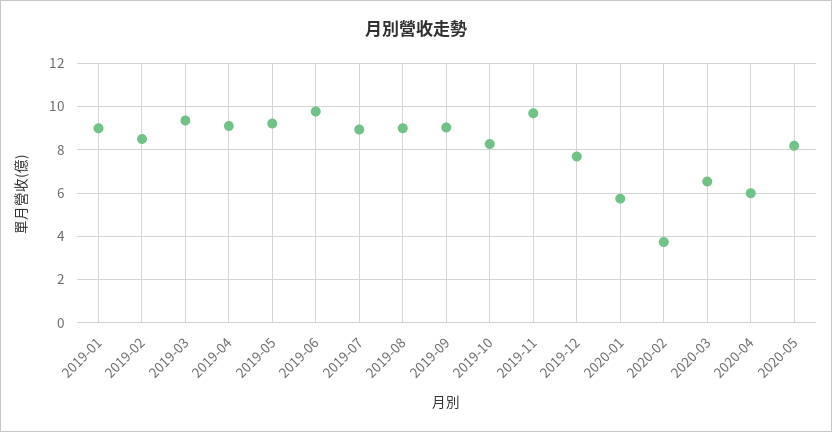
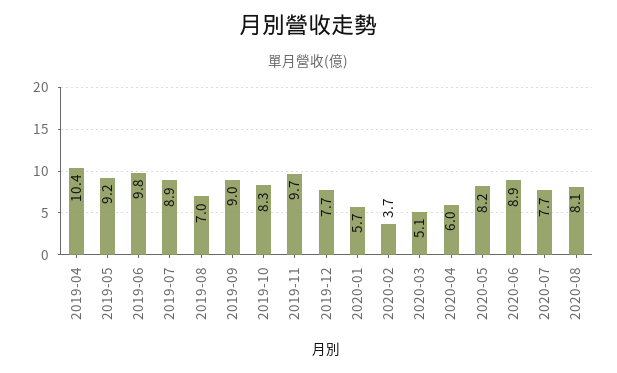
2019-01: 9 -> none
2019-02: 8.5 -> none
2019-03: 9.5 -> none
2019-04: 9 -> 10.4
2019-08: 9 -> 7
2020-03: 6.5 -> 5.1
2020-06: none -> 8.9
2020-07: none -> 7.7
2020-08: none -> 8.1

